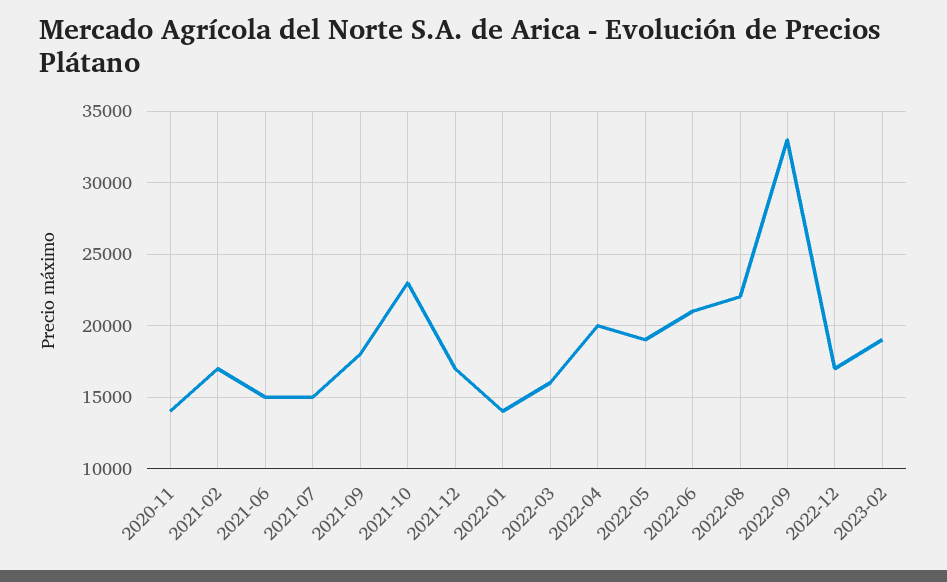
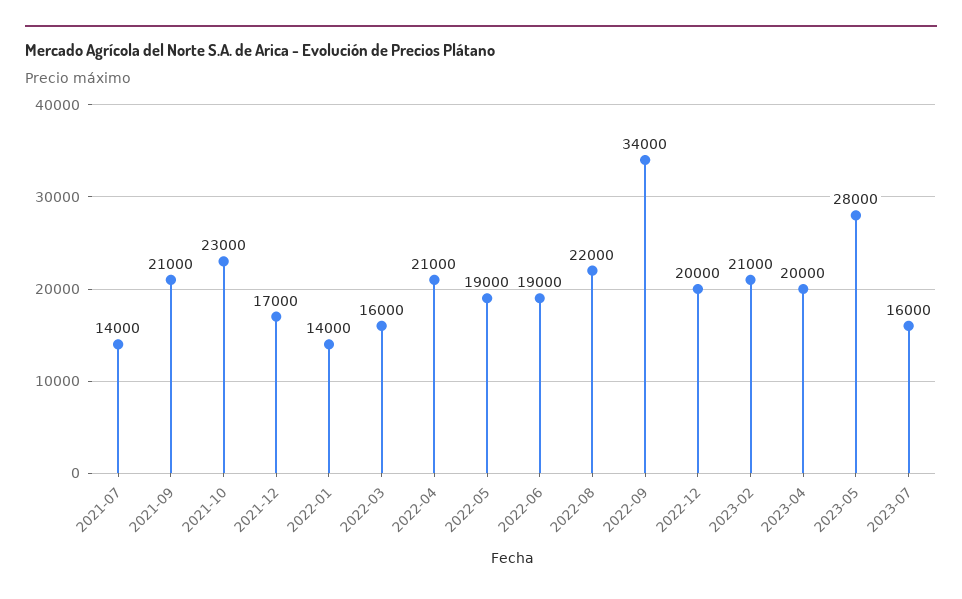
2020-11: 14000 -> none
2021-02: 17000 -> none
2021-06: 15000 -> none
2021-07: 15000 -> 14000
2021-09: 18000 -> 21000
2022-04: 20000 -> 21000
2022-06: 21000 -> 19000
2022-09: 33000 -> 34000
2022-12: 17000 -> 20000
2023-02: 19000 -> 21000
2023-04: none -> 20000
2023-05: none -> 28000
2023-07: none -> 16000

